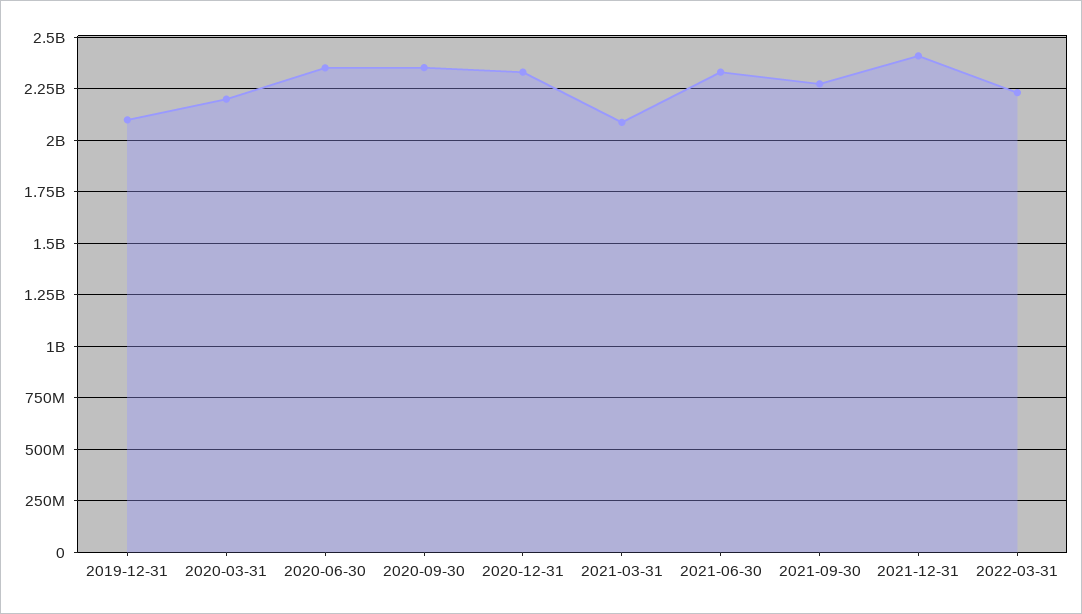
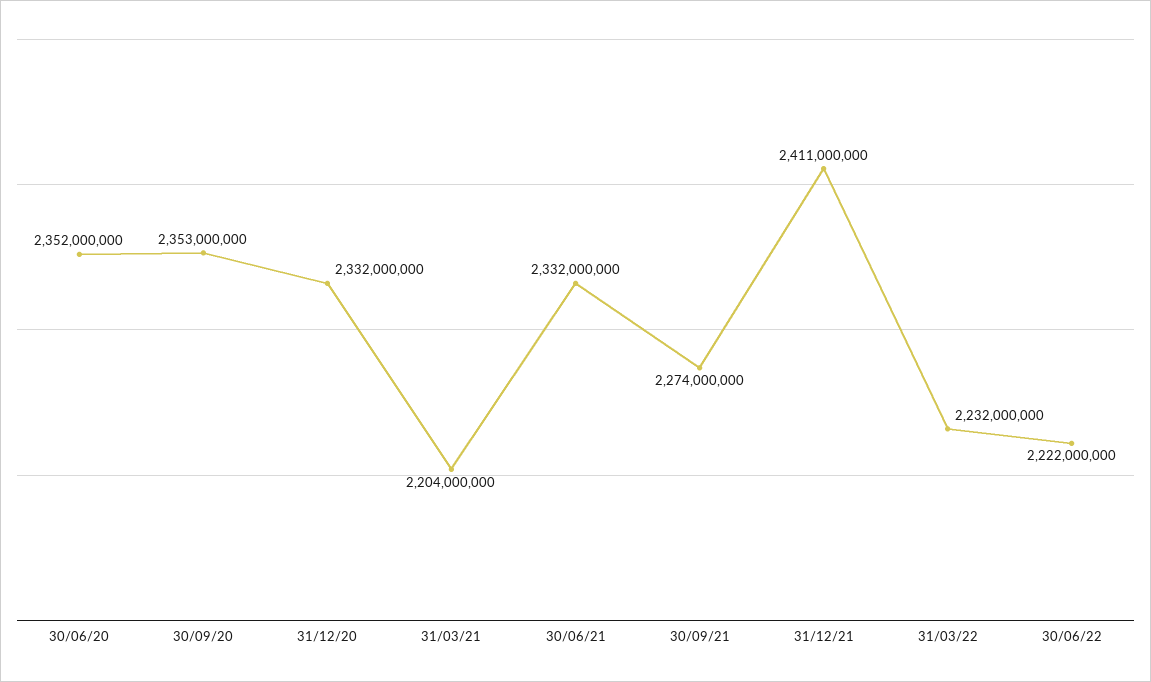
2019-12-31: 2100000000 -> none
2020-03-31: 2200000000 -> none
2021-03-31: 2100000000 -> 2204000000
30/06/22: none -> 2222000000

